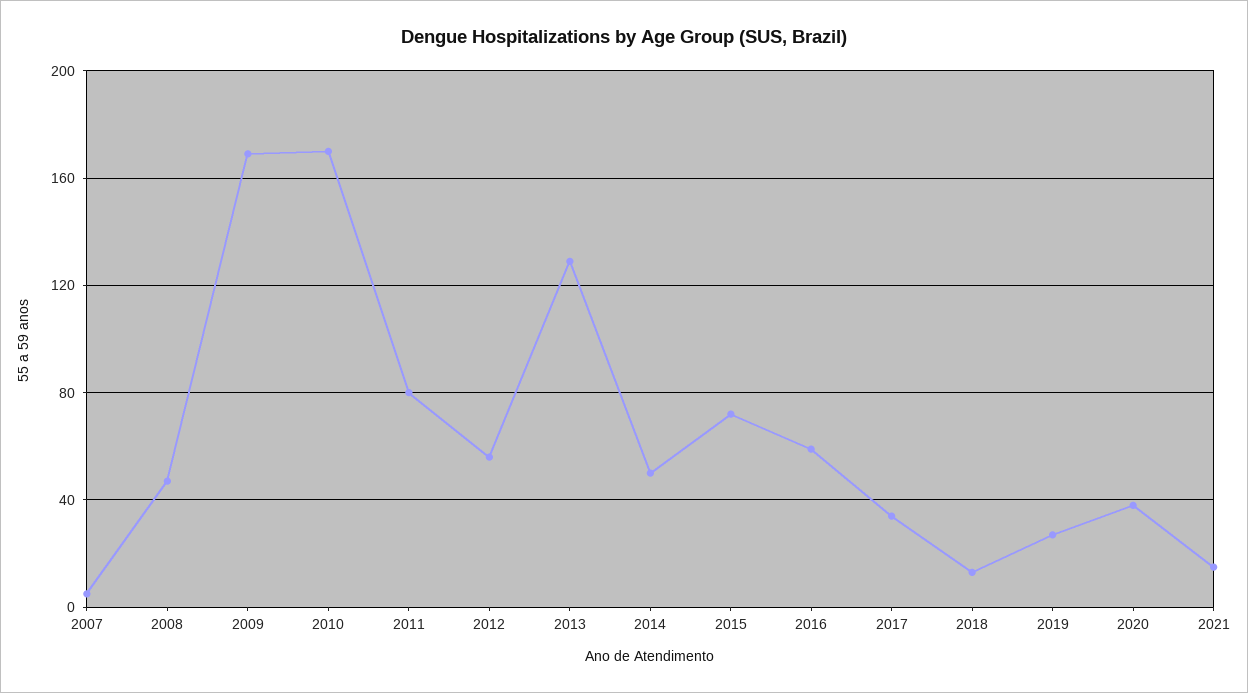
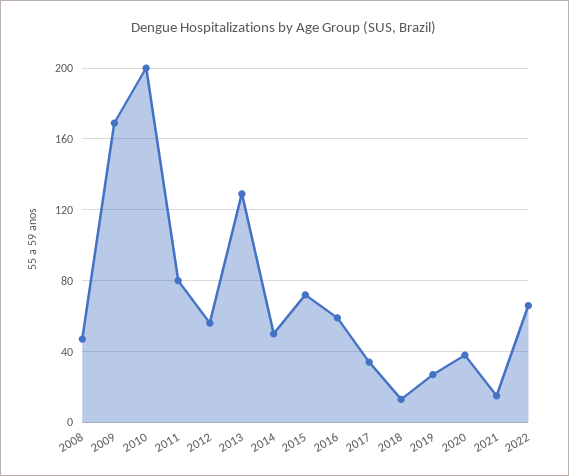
2007: 5 -> none
2010: 170 -> 200
2022: none -> 65

